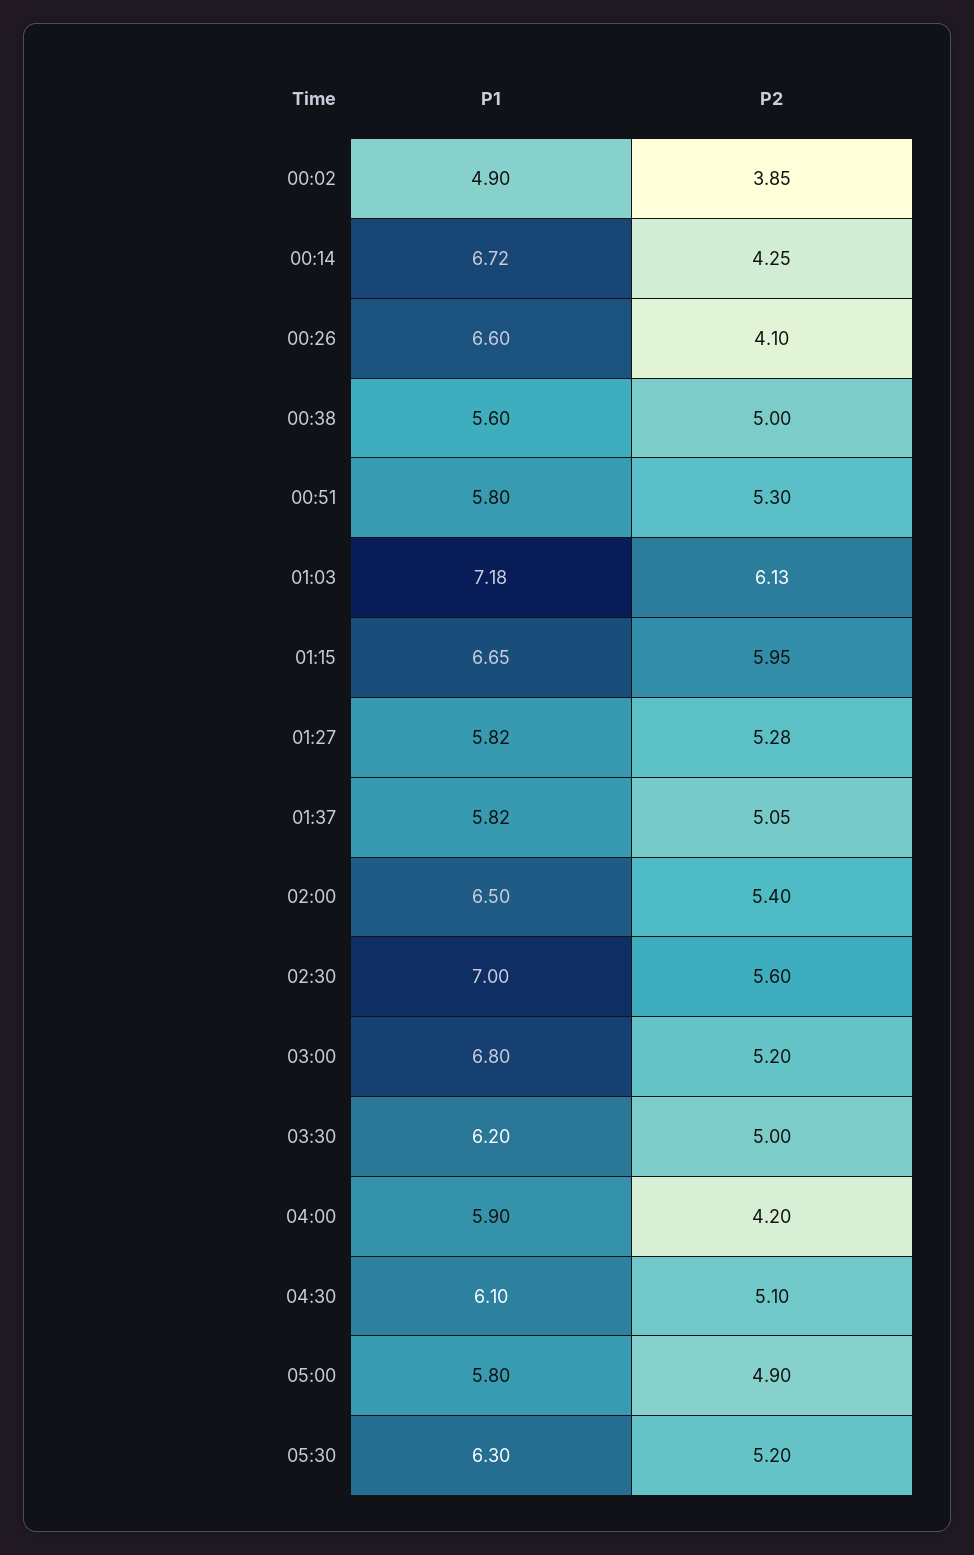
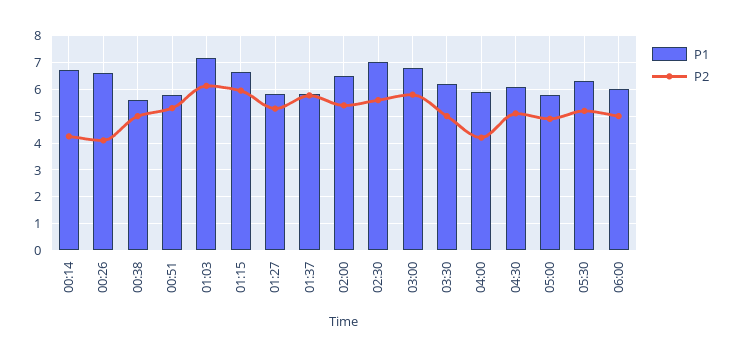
P1, 00:02: 4.9 -> none
P2, 00:02: 3.85 -> none
P2, 01:37: 5.05 -> 5.75
P2, 03:00: 5.2 -> 5.75
P1, 06:00: none -> 6
P2, 06:00: none -> 5

